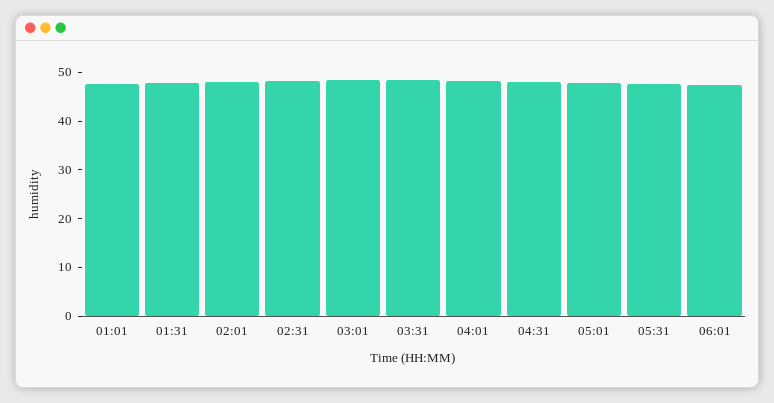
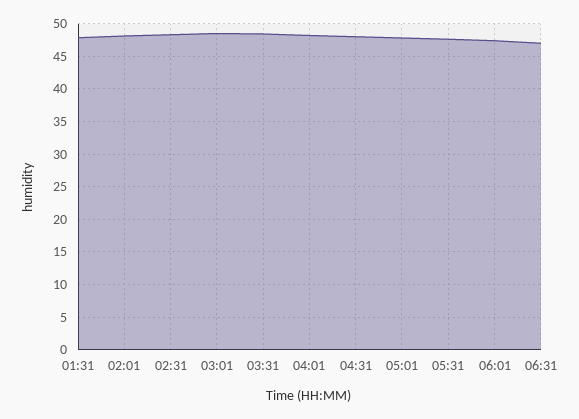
01:01: 48 -> none
06:31: none -> 47

